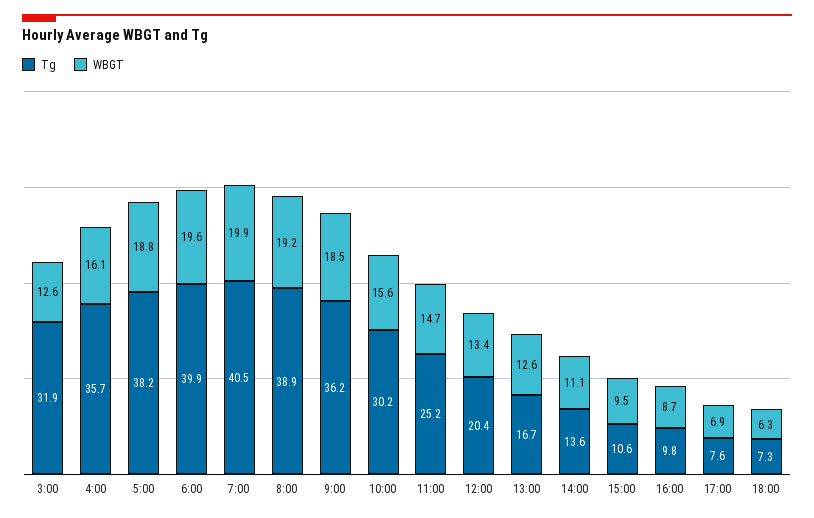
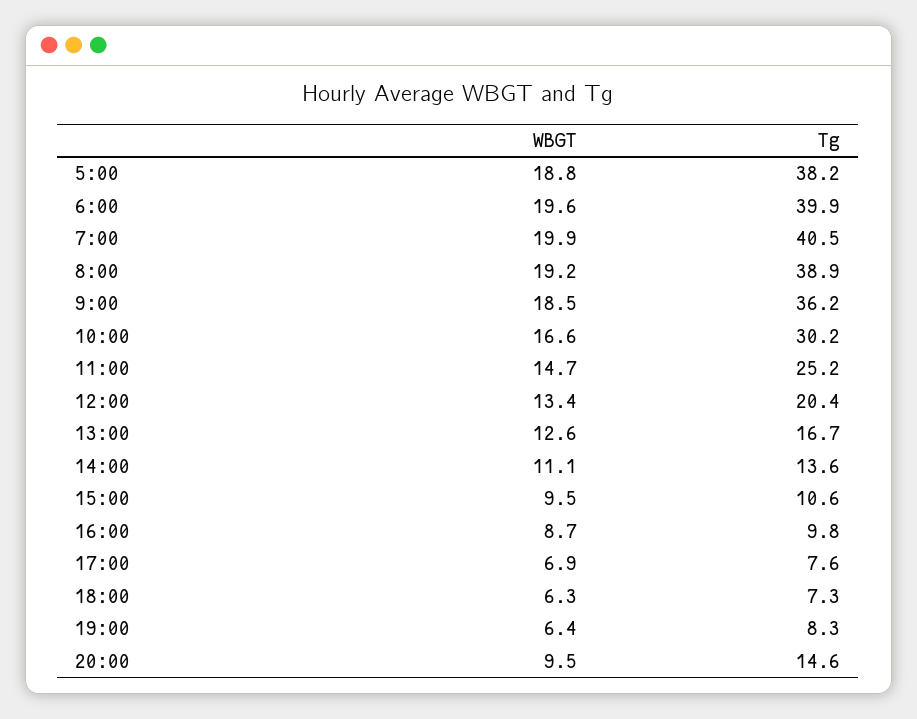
Tg, 3:00: 31.9 -> none
WBGT, 3:00: 12.6 -> none
Tg, 4:00: 35.7 -> none
WBGT, 4:00: 16.1 -> none
WBGT, 10:00: 15.6 -> 16.6
WBGT, 19:00: none -> 6.4
Tg, 19:00: none -> 8.3
WBGT, 20:00: none -> 9.5
Tg, 20:00: none -> 14.6

